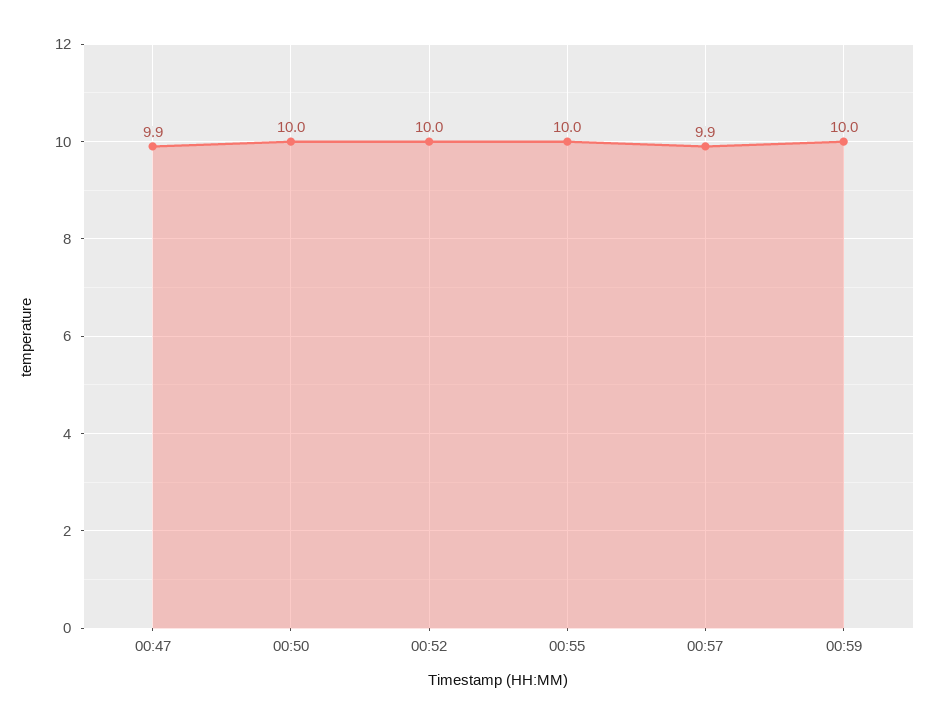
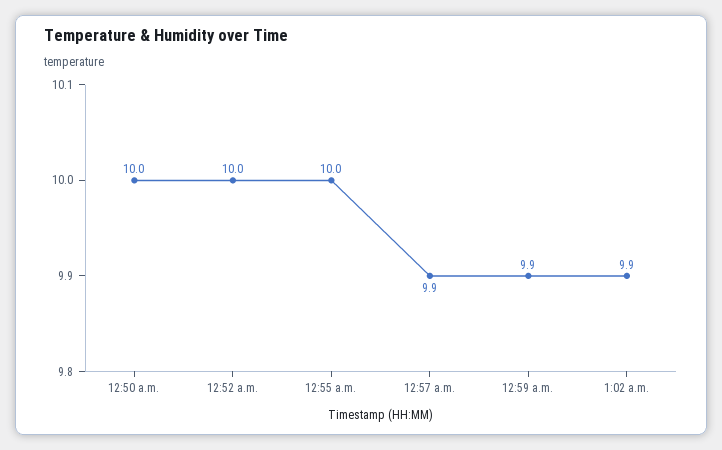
00:47: 9.9 -> none
00:59: 10 -> 9.9
1:02 a.m.: none -> 9.9

